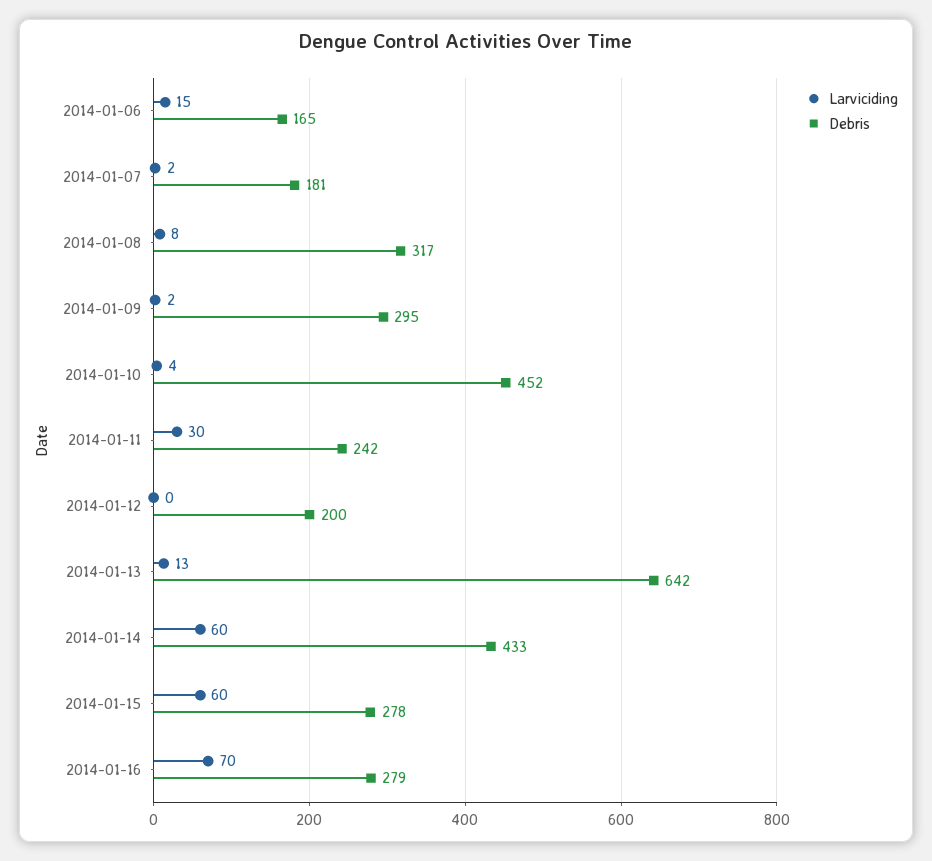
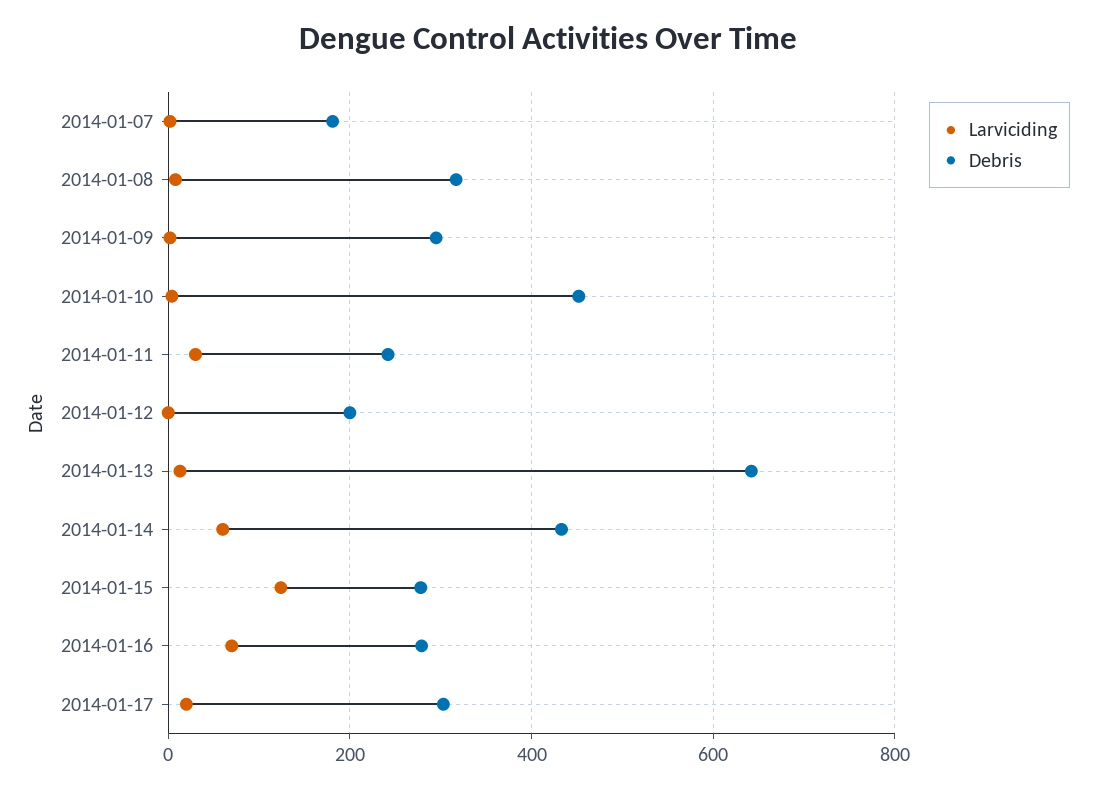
Larviciding, 2014-01-06: 15 -> none
Debris, 2014-01-06: 165 -> none
Larviciding, 2014-01-15: 60 -> 120
Larviciding, 2014-01-17: none -> 20
Debris, 2014-01-17: none -> 300

